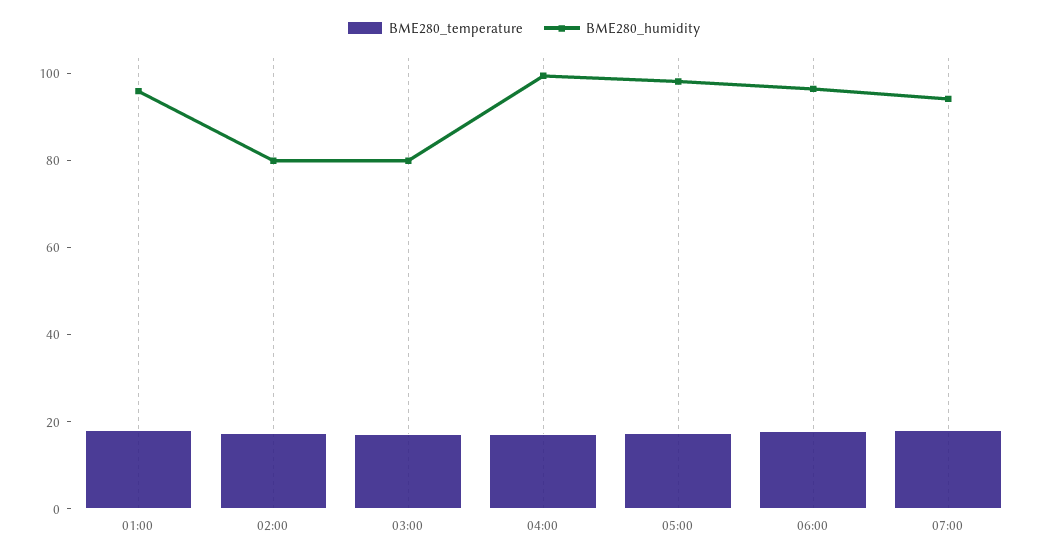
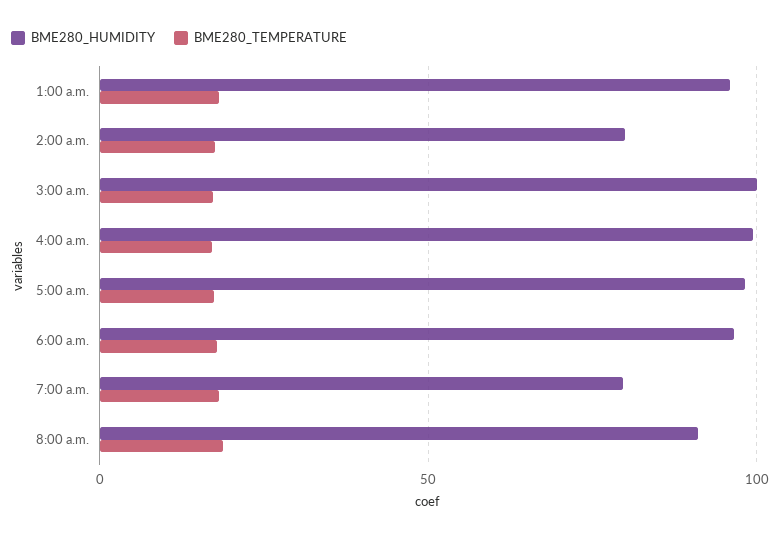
BME280_humidity, 03:00: 80 -> 100
BME280_humidity, 07:00: 95 -> 80
BME280_humidity, 8:00 a.m.: none -> 90
BME280_temperature, 8:00 a.m.: none -> 20

